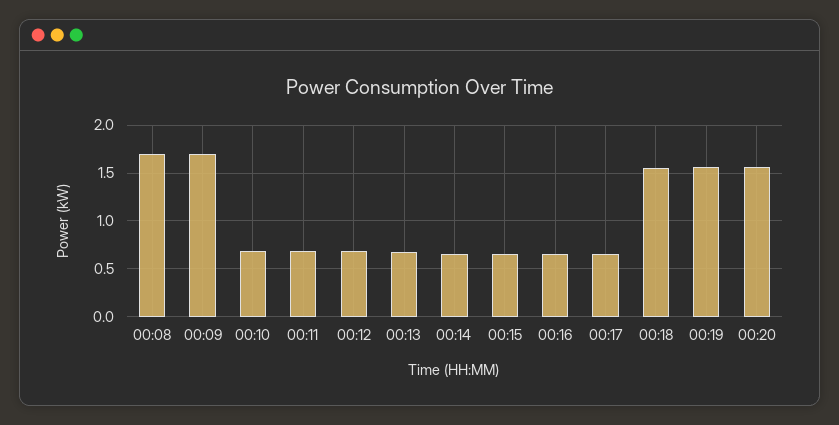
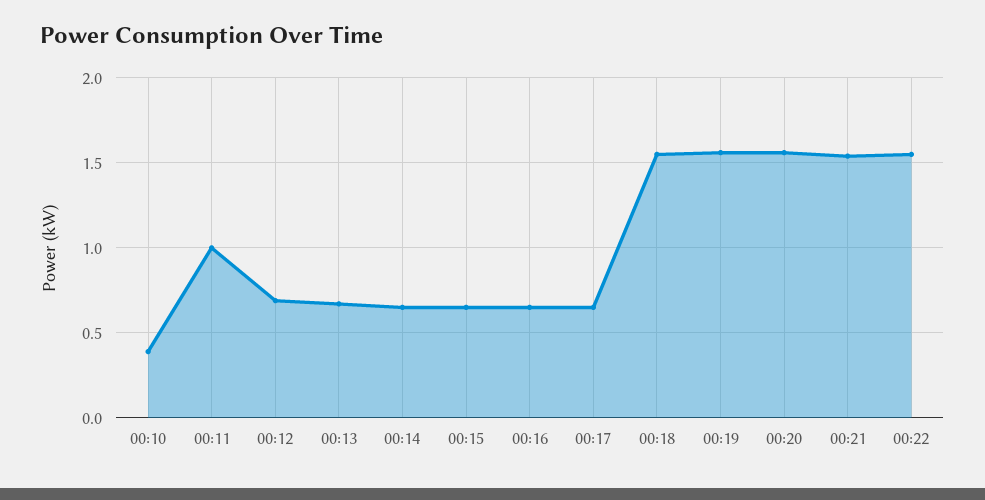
00:08: 1.7 -> none
00:09: 1.7 -> none
00:10: 0.7 -> 0.4
00:11: 0.7 -> 1
00:21: none -> 1.55
00:22: none -> 1.55

